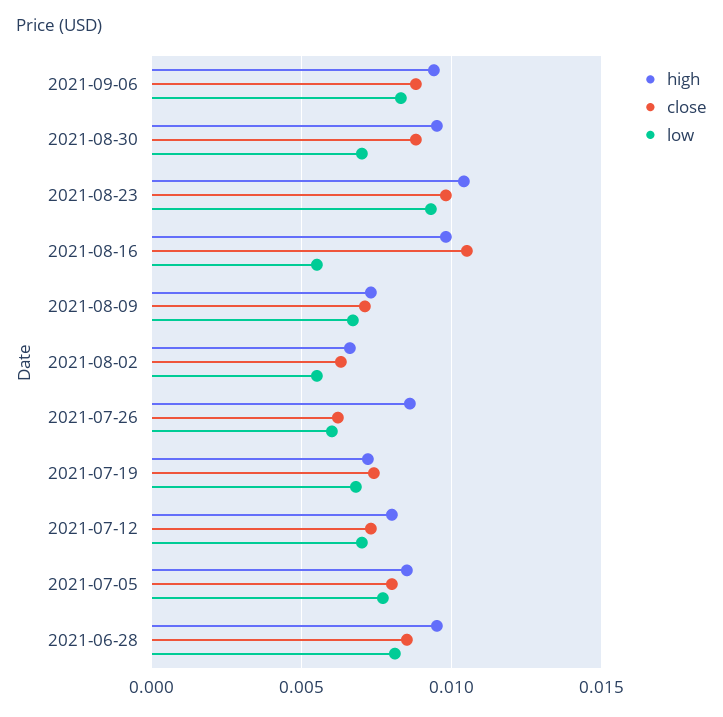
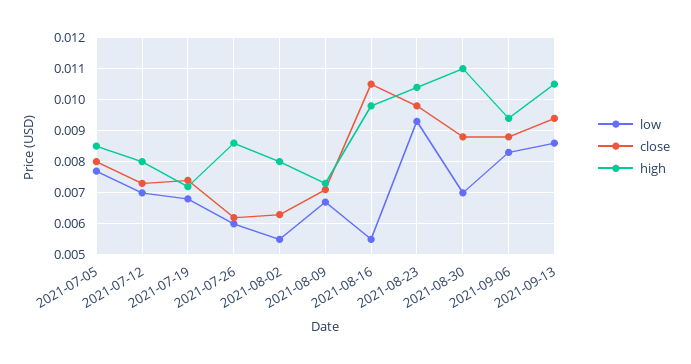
high, 2021-08-30: 0.0095 -> 0.011
high, 2021-08-02: 0.0065 -> 0.008
high, 2021-06-28: 0.0095 -> none
close, 2021-06-28: 0.0085 -> none
low, 2021-06-28: 0.008 -> none
low, 2021-09-13: none -> 0.0085
close, 2021-09-13: none -> 0.0095
high, 2021-09-13: none -> 0.0105

